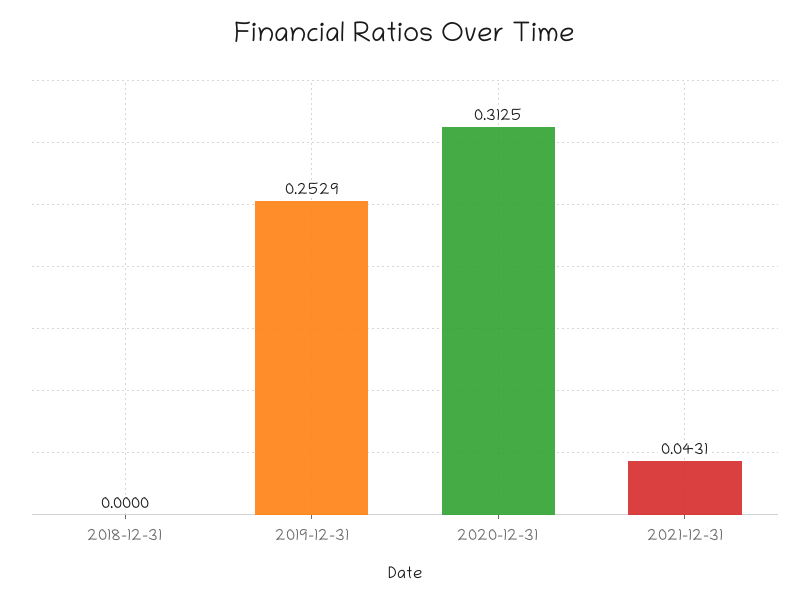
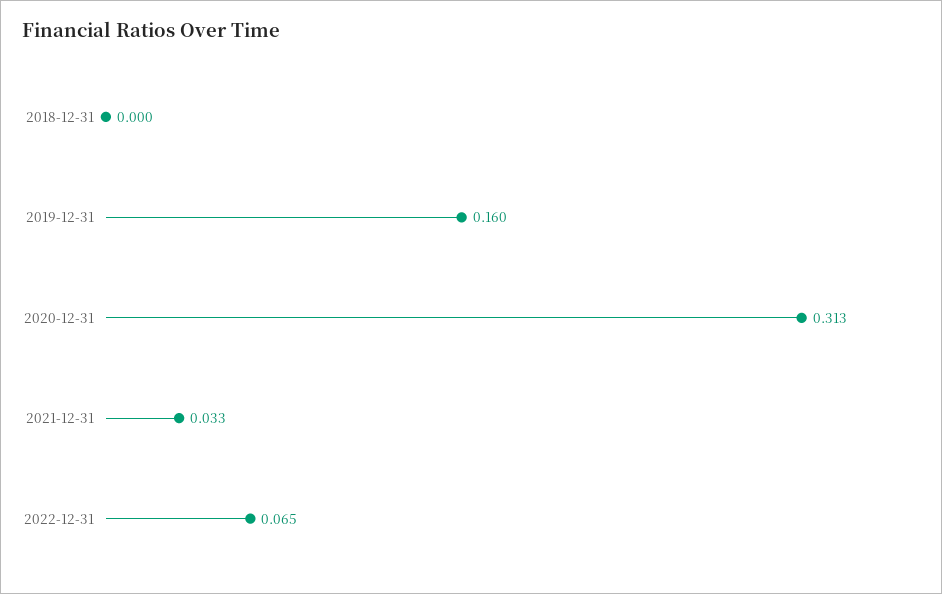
2019-12-31: 0.2529 -> 0.16
2021-12-31: 0.0431 -> 0.033
2022-12-31: none -> 0.065

